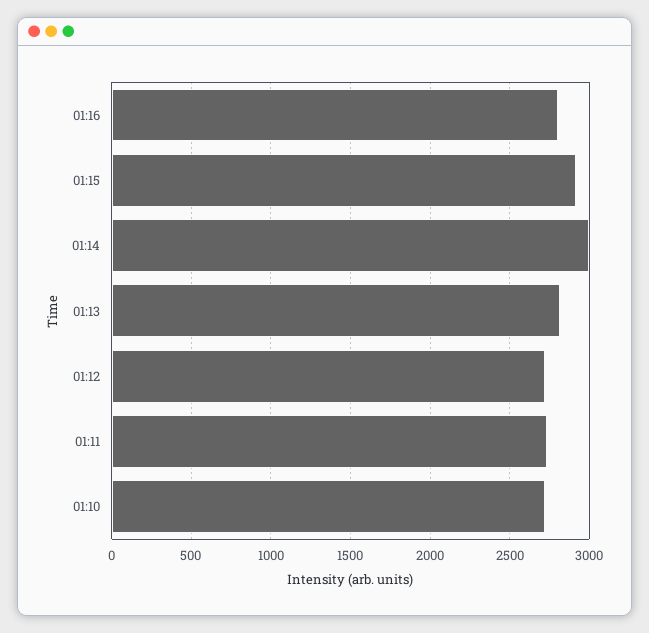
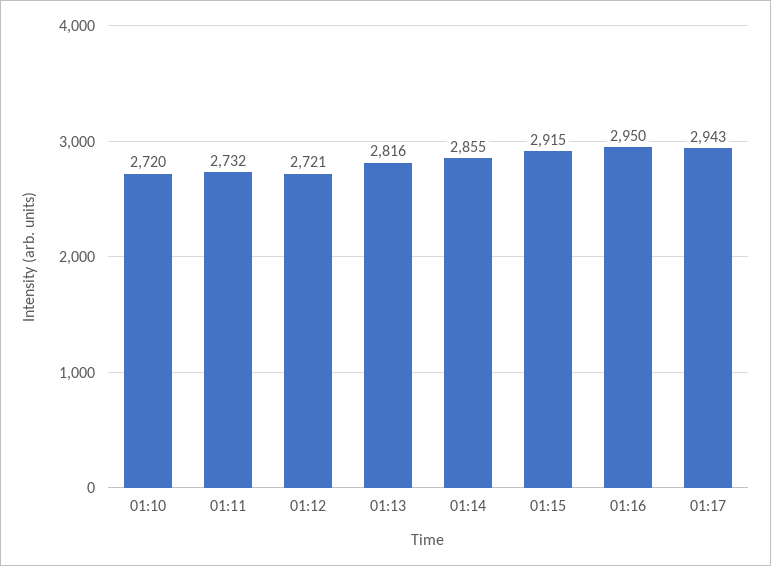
01:16: 2800 -> 2950
01:14: 3000 -> 2855
01:17: none -> 2943

